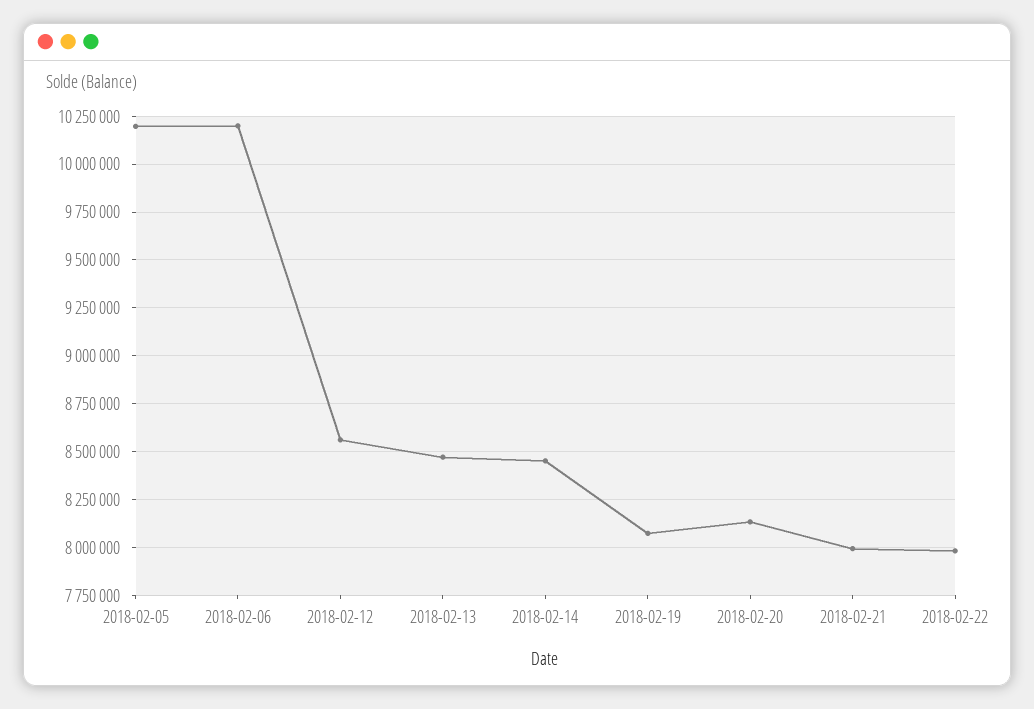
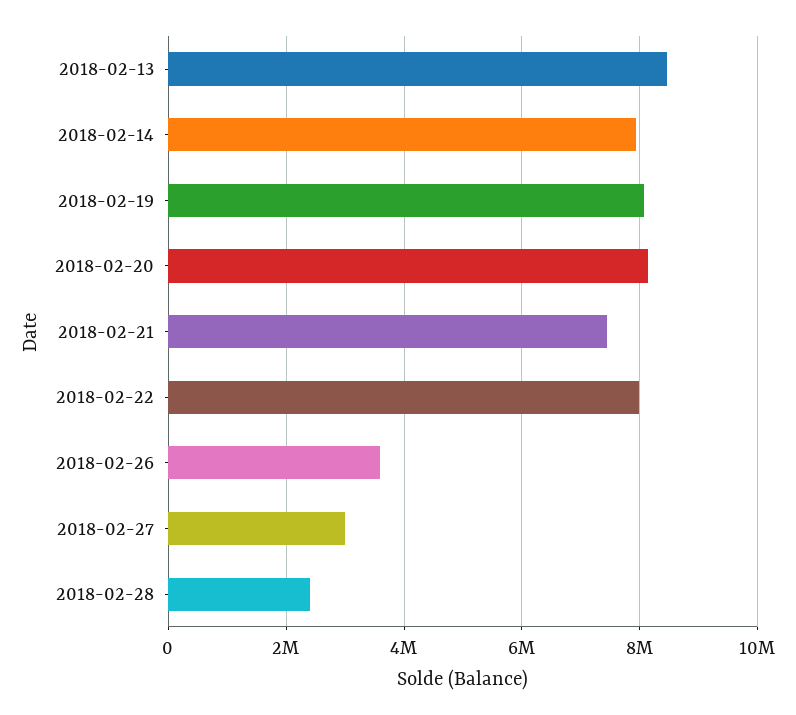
2018-02-05: 10200000 -> none
2018-02-06: 10200000 -> none
2018-02-12: 8550000 -> none
2018-02-14: 8450000 -> 8000000
2018-02-21: 8000000 -> 7400000
2018-02-26: none -> 3600000
2018-02-27: none -> 3000000
2018-02-28: none -> 2400000

